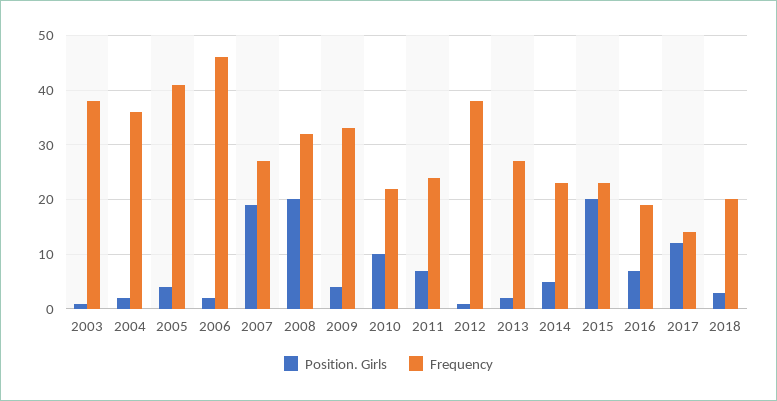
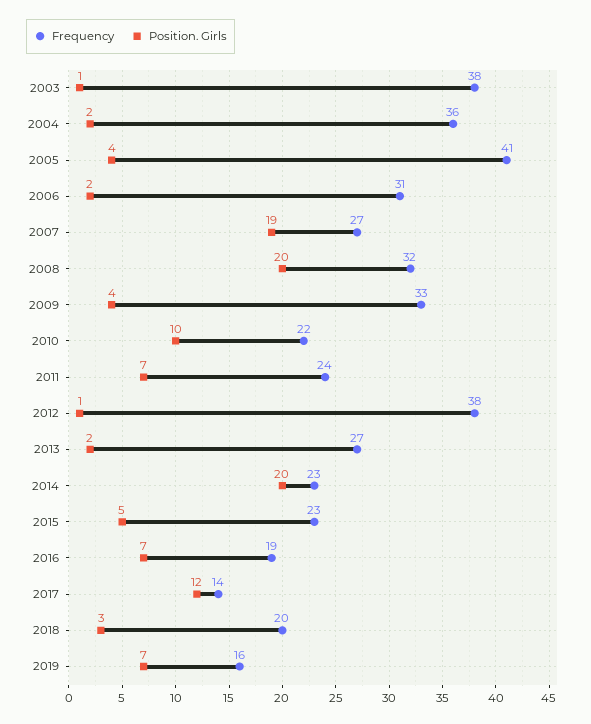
Frequency, 2006: 45 -> 31
Position. Girls, 2014: 5 -> 20
Position. Girls, 2015: 20 -> 5
Frequency, 2019: none -> 16
Position. Girls, 2019: none -> 7

